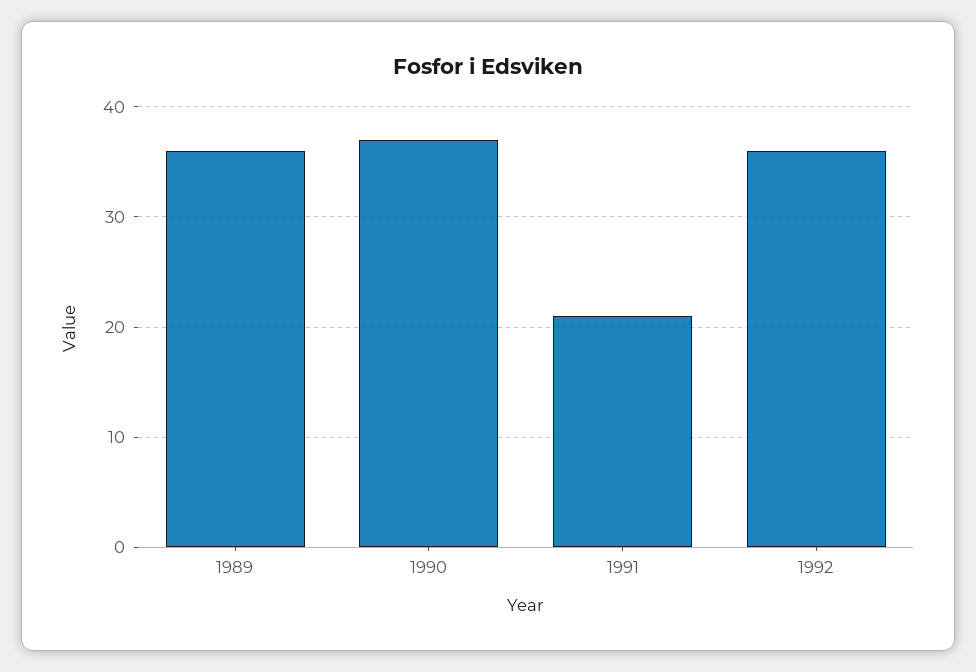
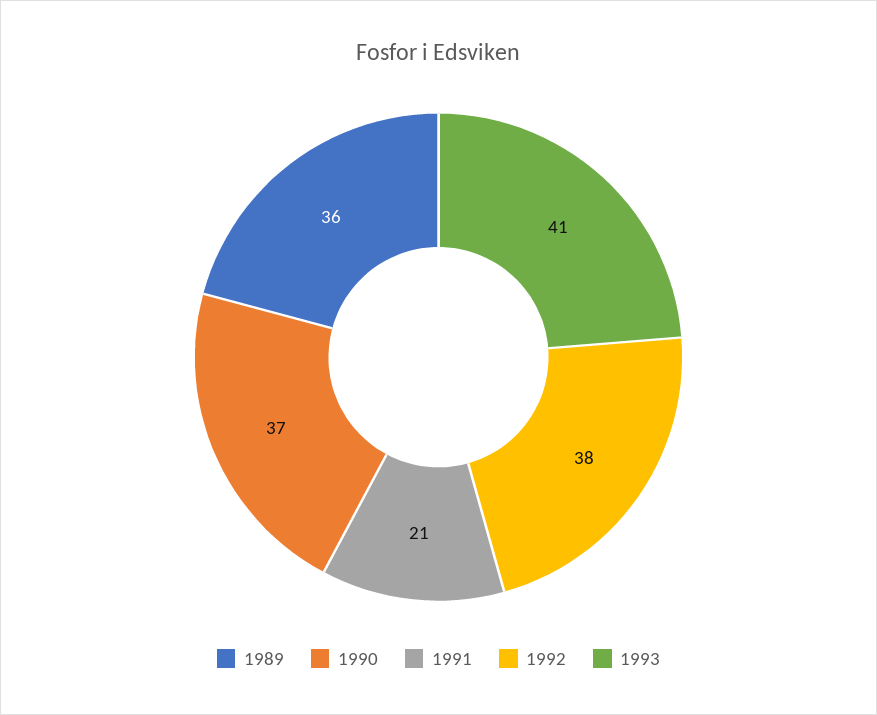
1992: 36 -> 38
1993: none -> 41

